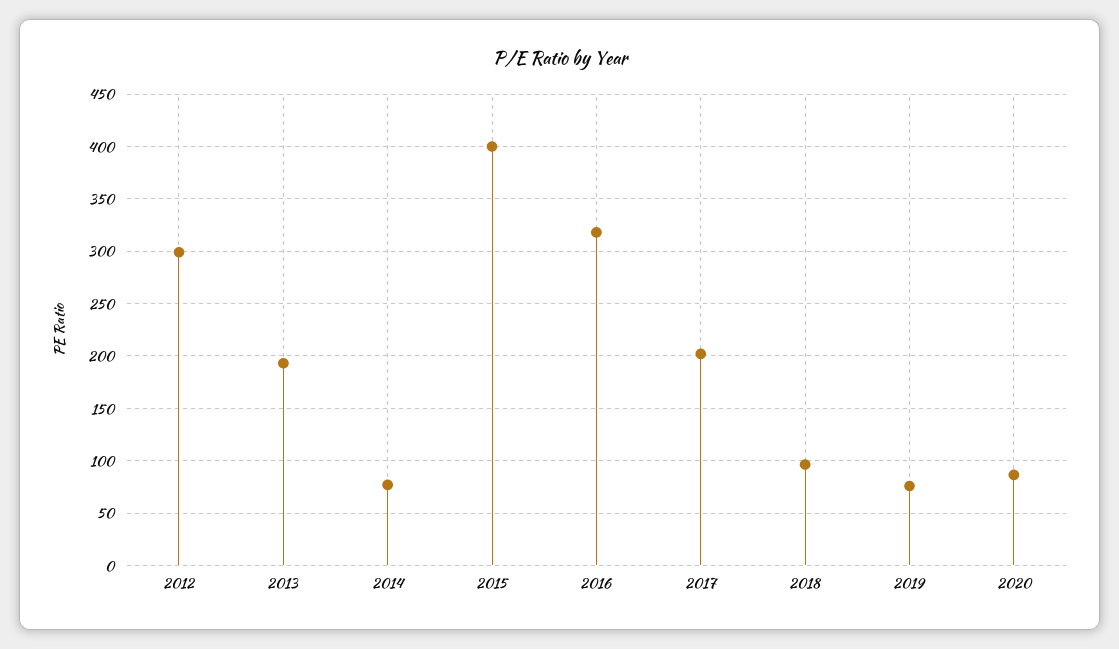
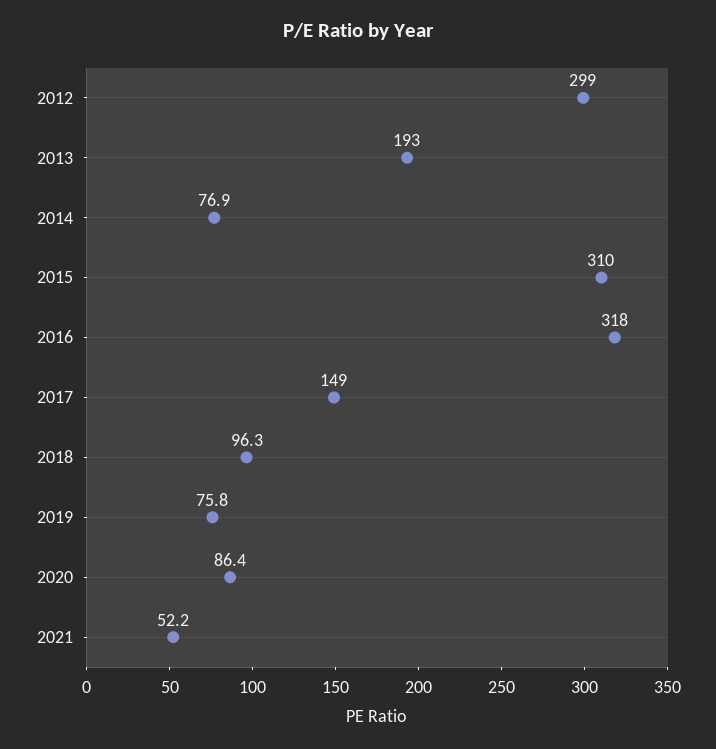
2015: 400 -> 310
2017: 200 -> 149
2021: none -> 52.2

